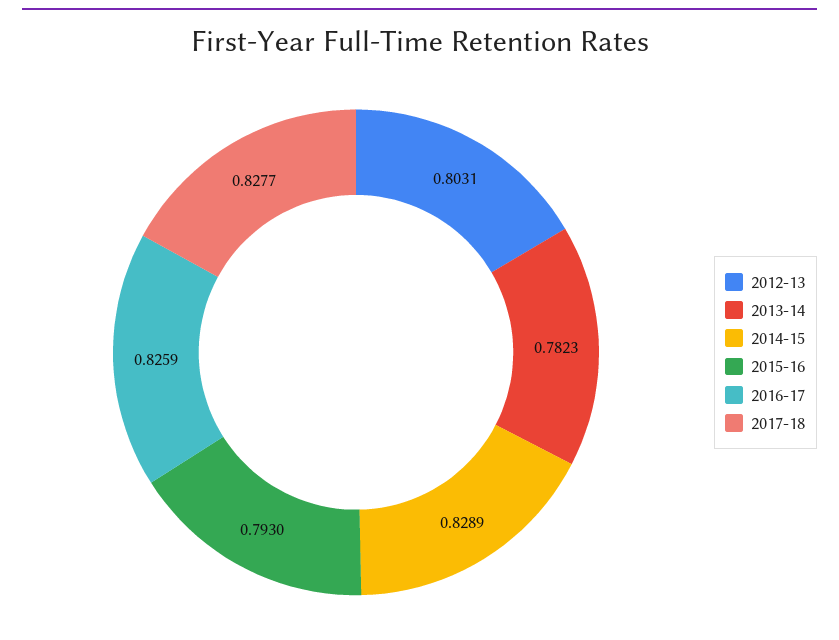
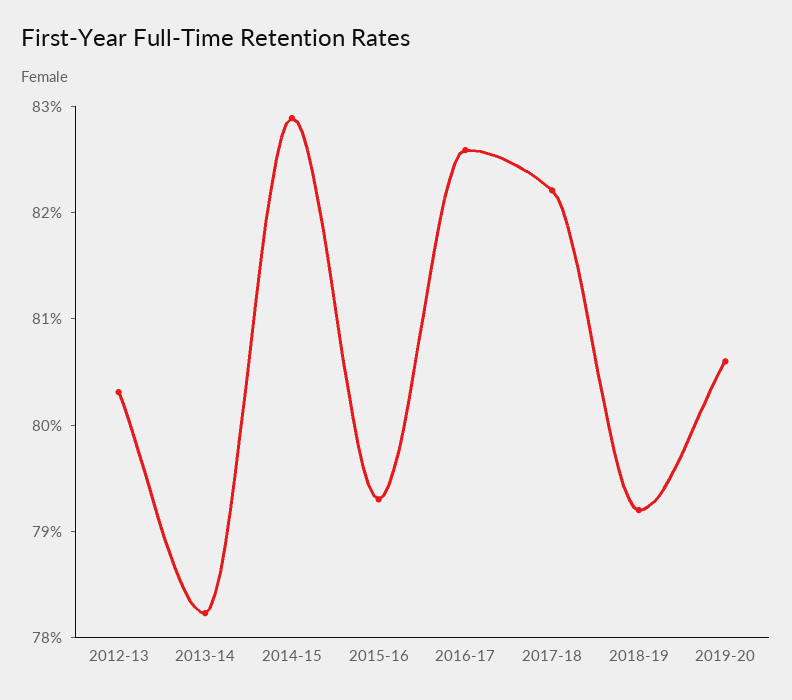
2017-18: 0.8277 -> 0.822
2018-19: none -> 0.792
2019-20: none -> 0.806

